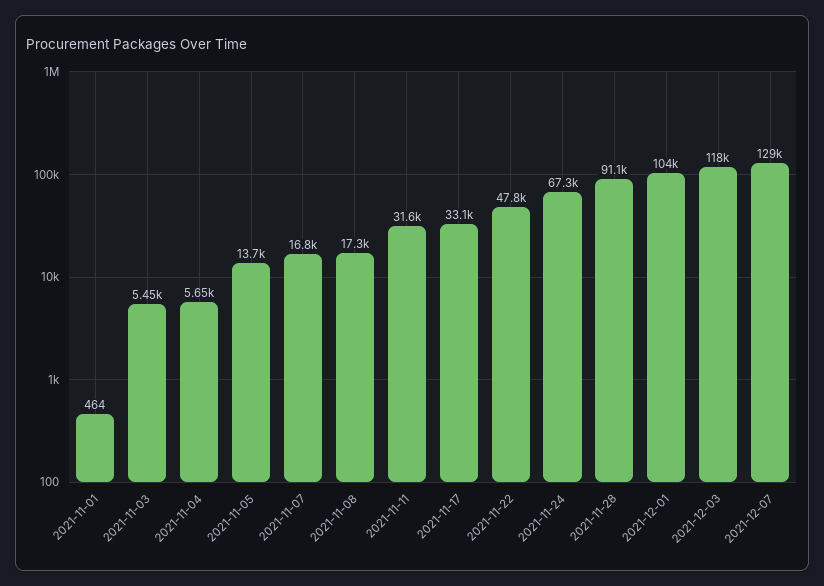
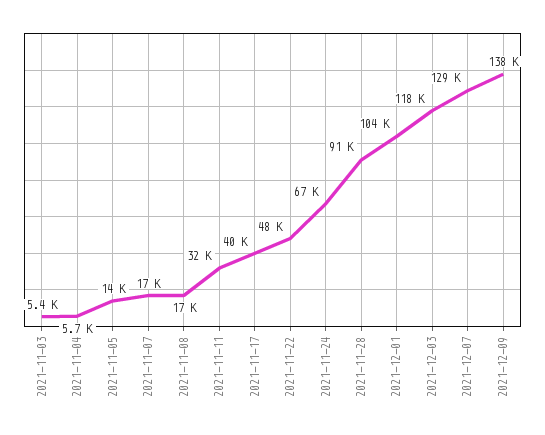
2021-11-01: 464 -> none
2021-11-17: 33100 -> 40000
2021-12-09: none -> 138000

